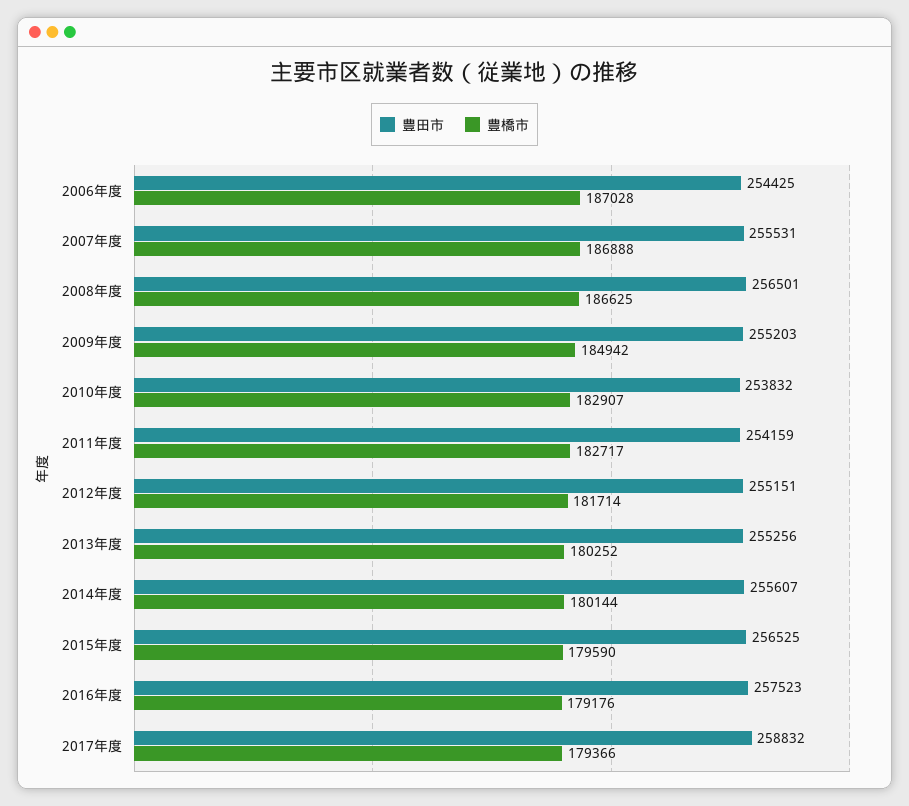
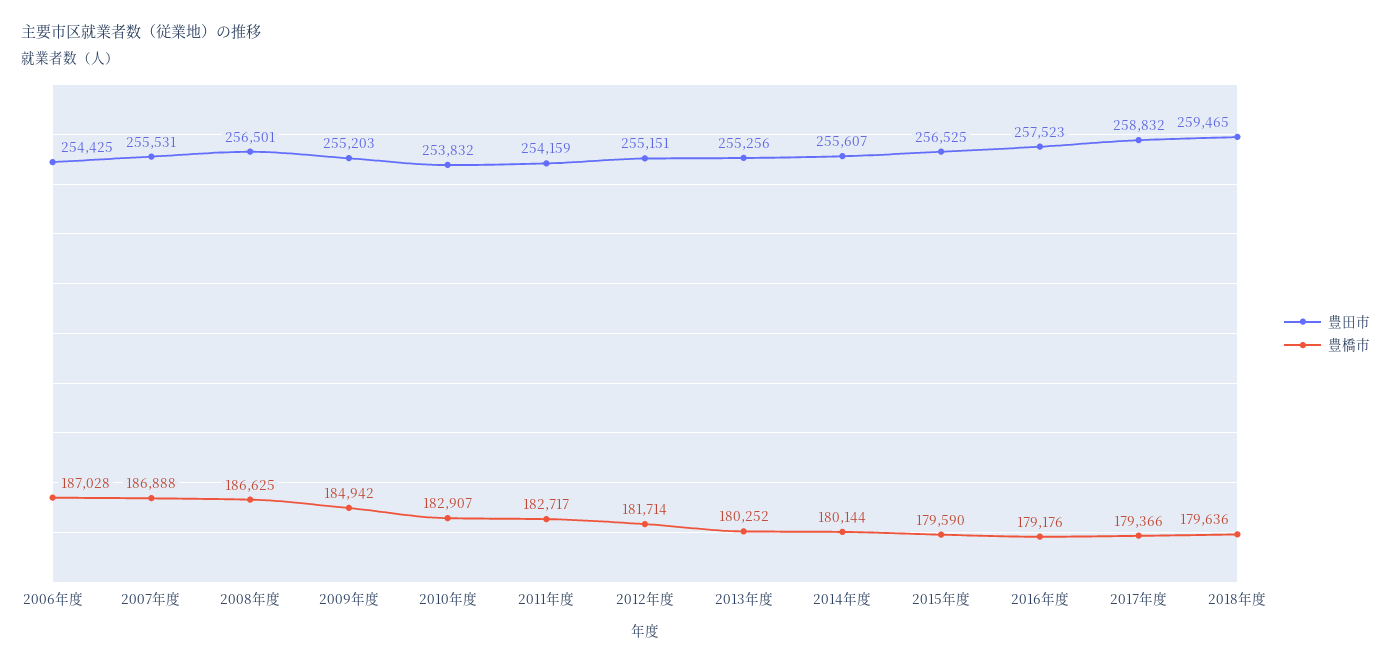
豊田市, 2018年度: none -> 259465
豊橋市, 2018年度: none -> 179636

